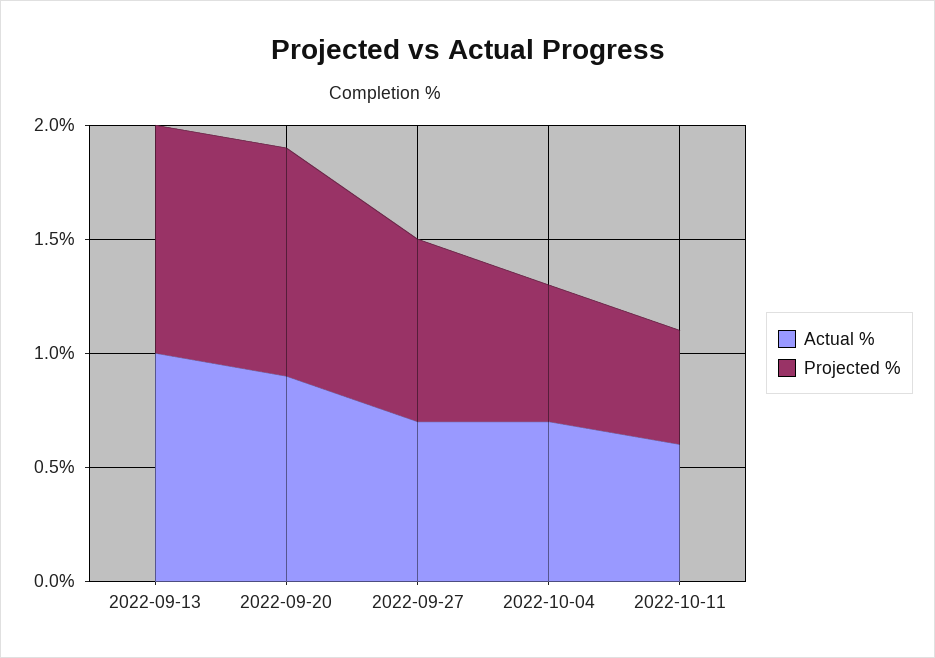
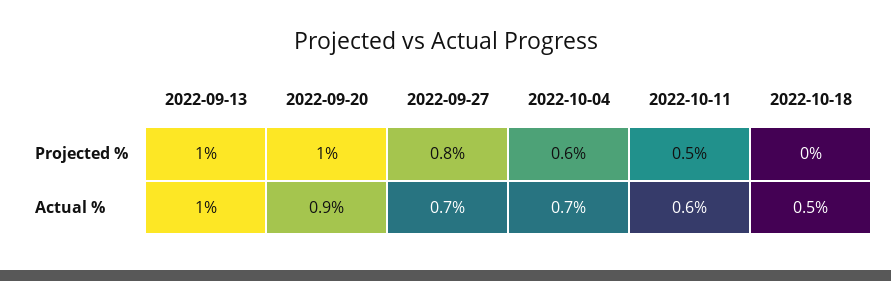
Projected %, 2022-10-18: none -> 0
Actual %, 2022-10-18: none -> 0.5

